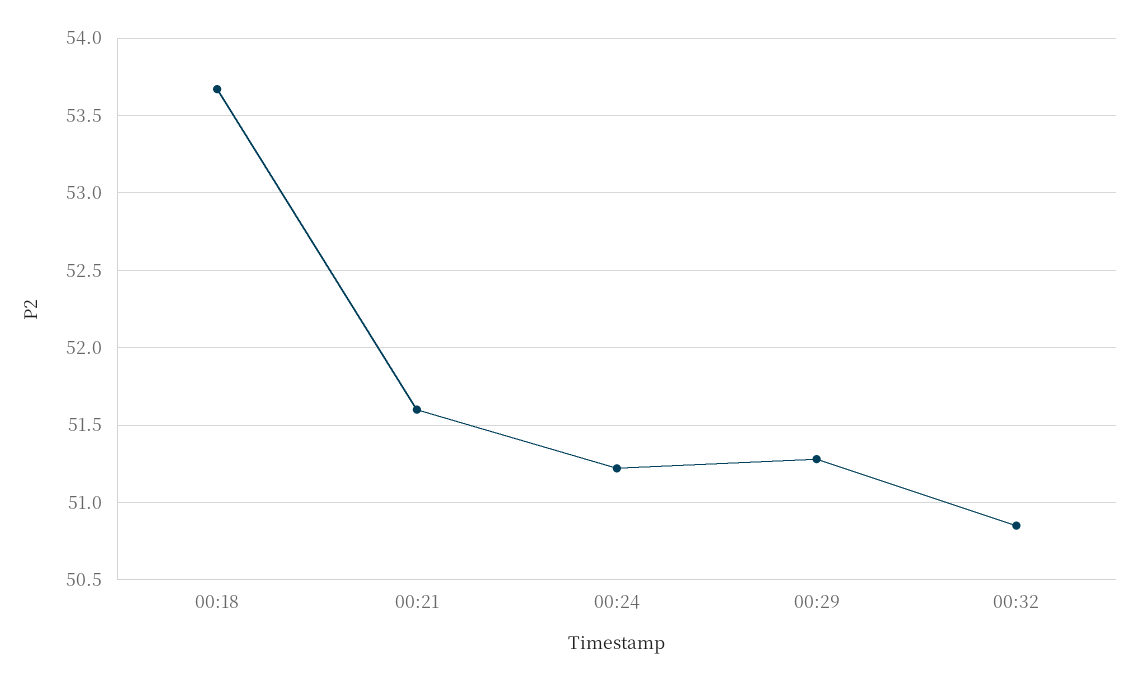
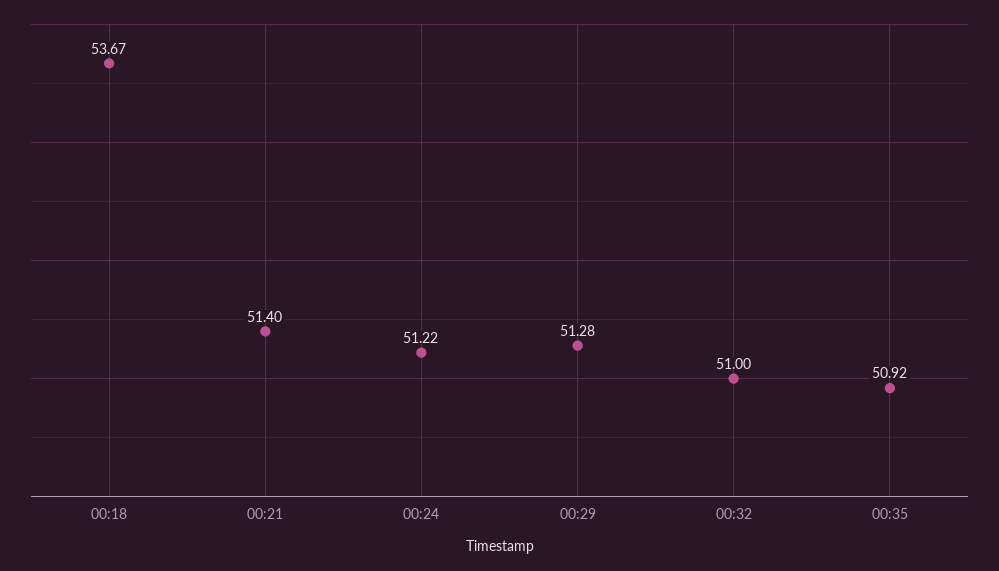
00:21: 51.6 -> 51.4
00:32: 50.85 -> 51
00:35: none -> 50.92

